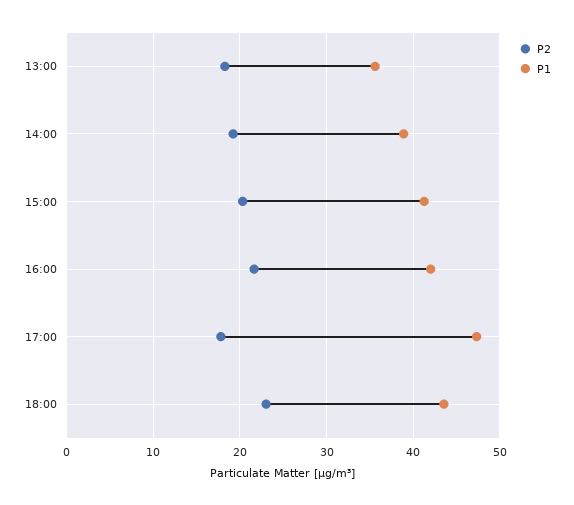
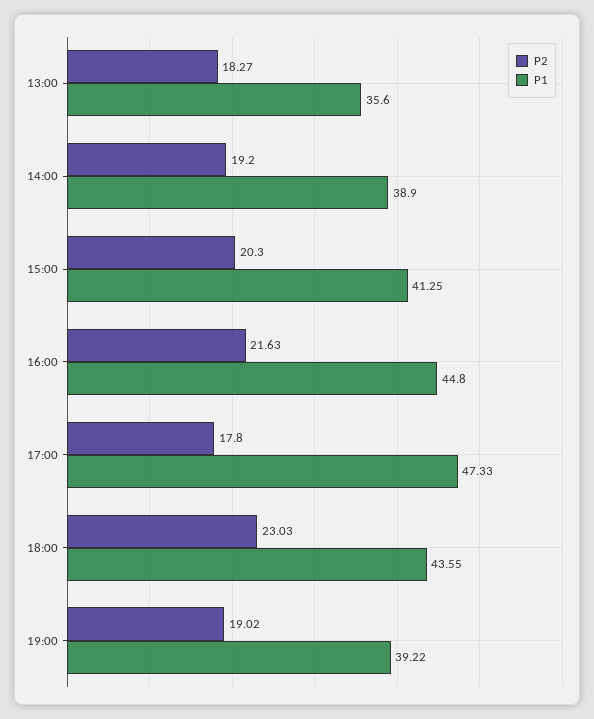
P1, 16:00: 42 -> 44.8
P2, 19:00: none -> 19.02
P1, 19:00: none -> 39.22

